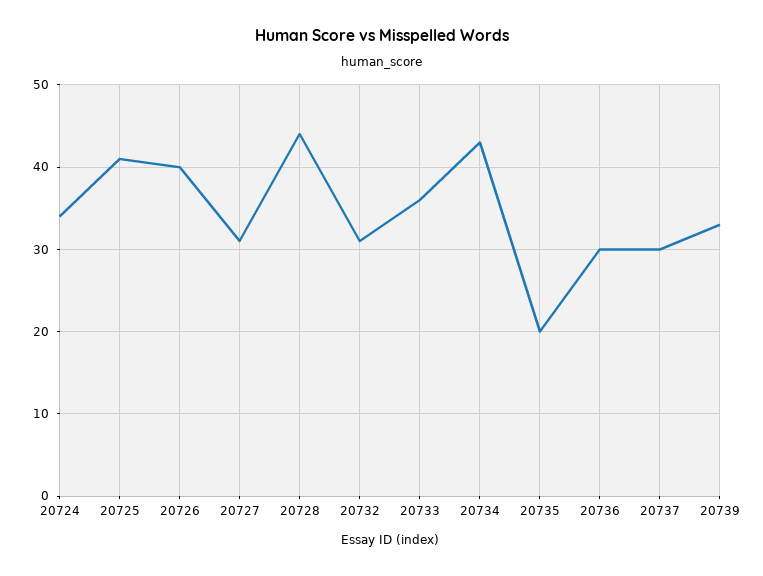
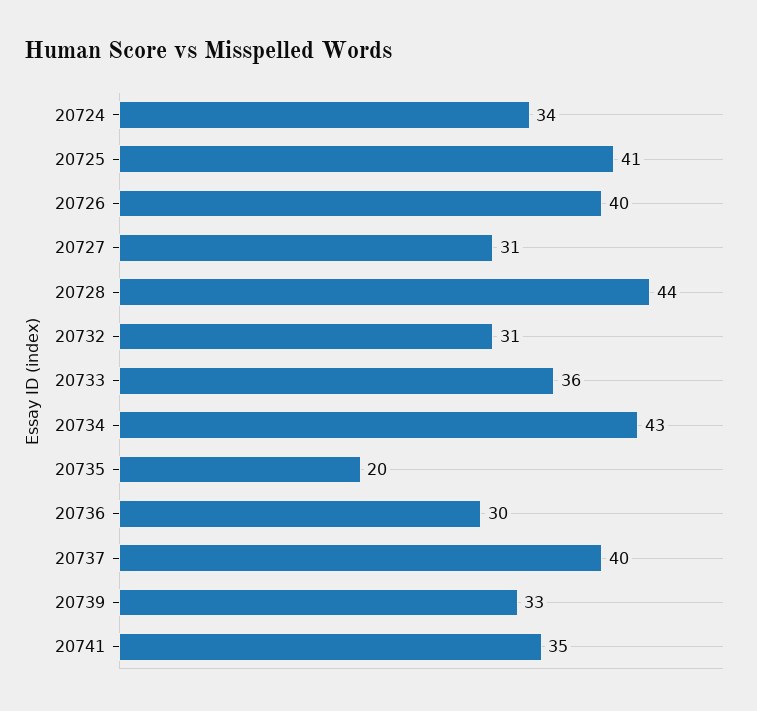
20737: 30 -> 40
20741: none -> 35

